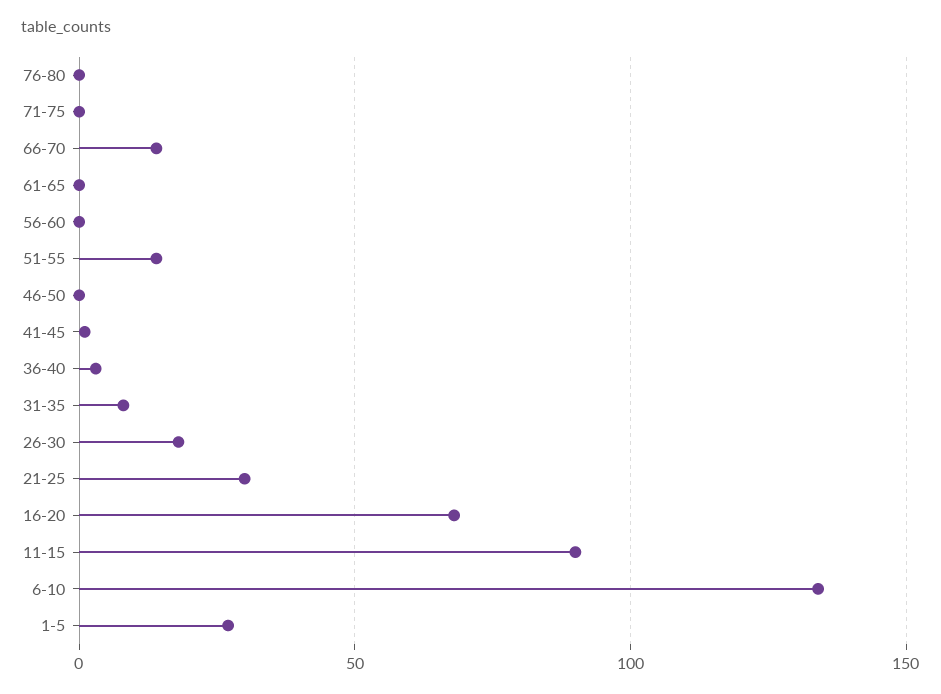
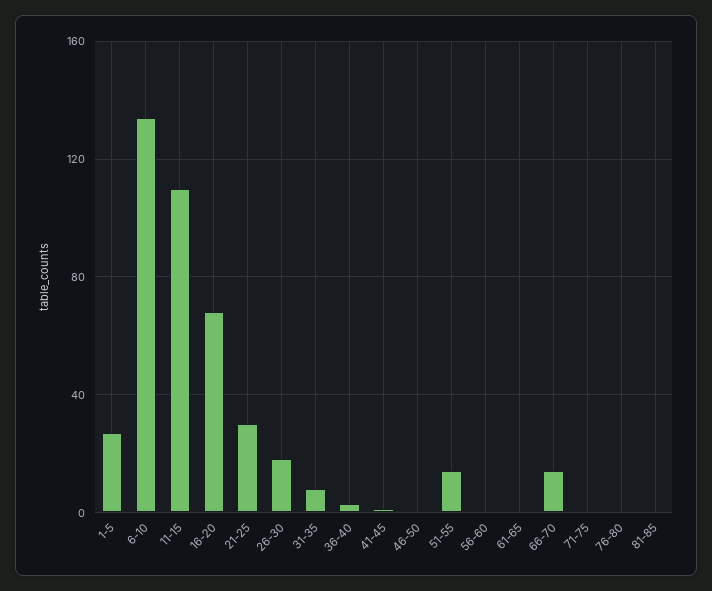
11-15: 90 -> 110
81-85: none -> 0

